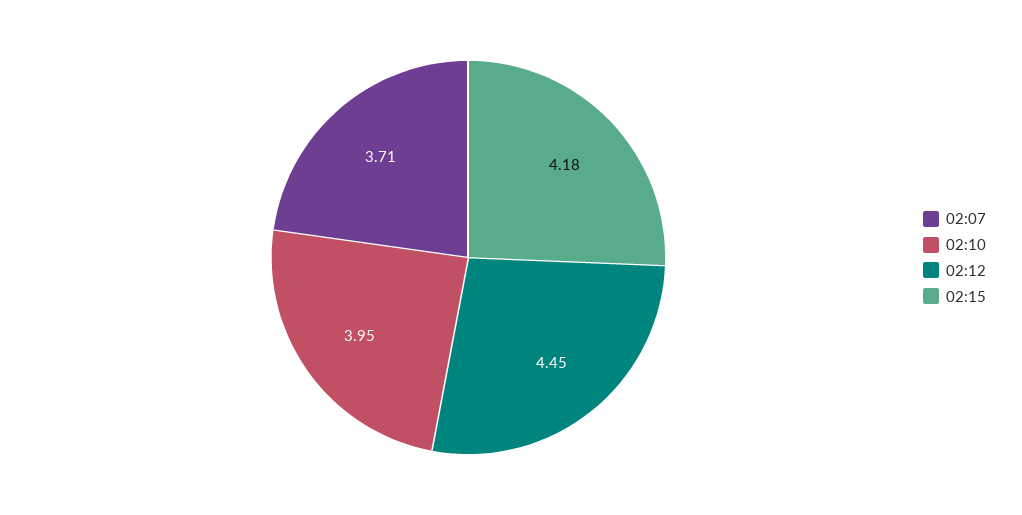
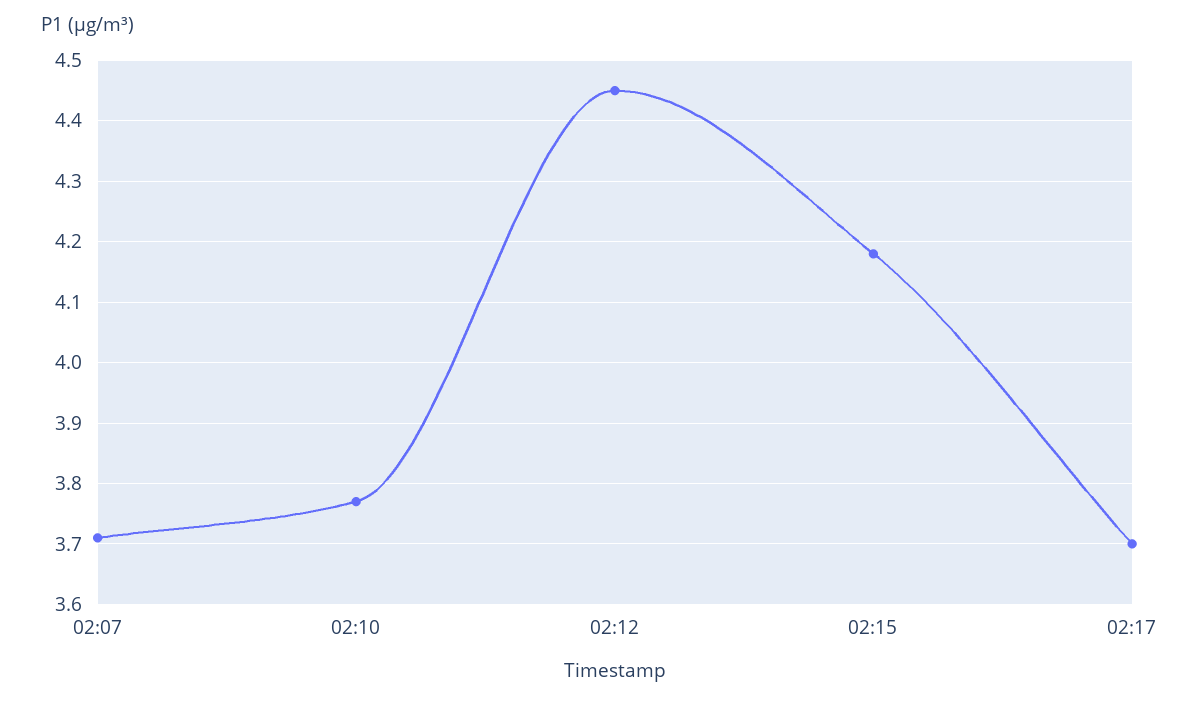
02:10: 3.95 -> 3.77
02:17: none -> 3.7

